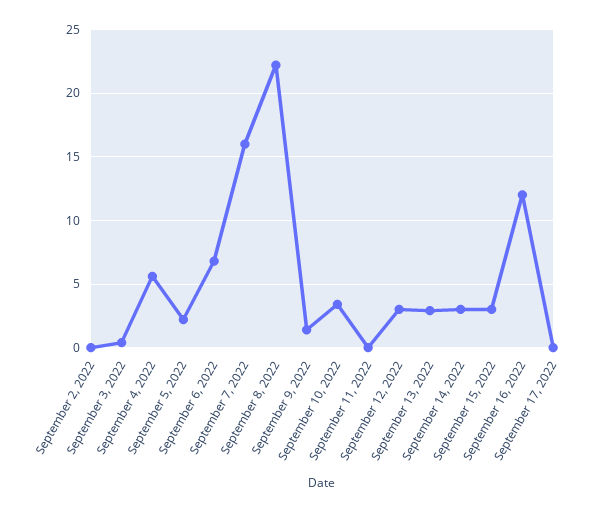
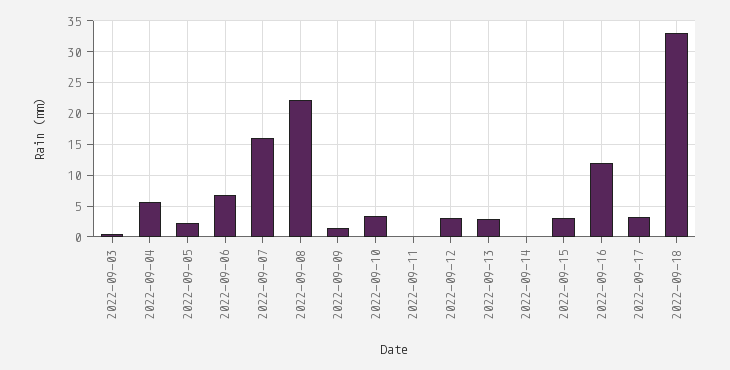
September 2, 2022: 0 -> none
September 14, 2022: 3 -> 0
September 17, 2022: 0 -> 3
2022-09-18: none -> 33

